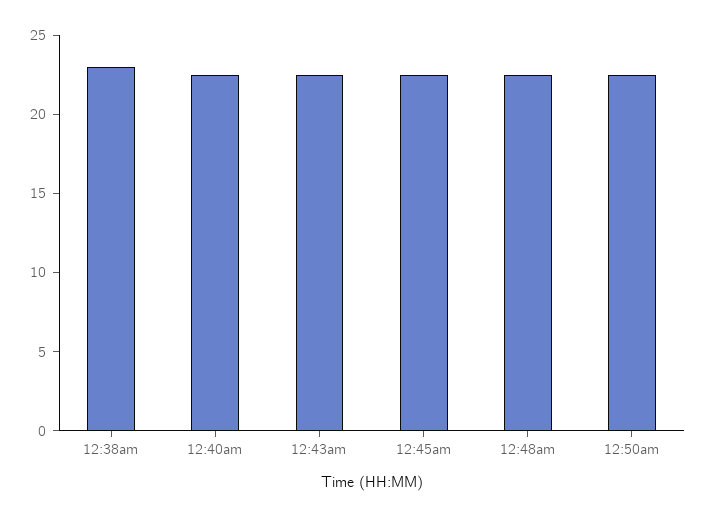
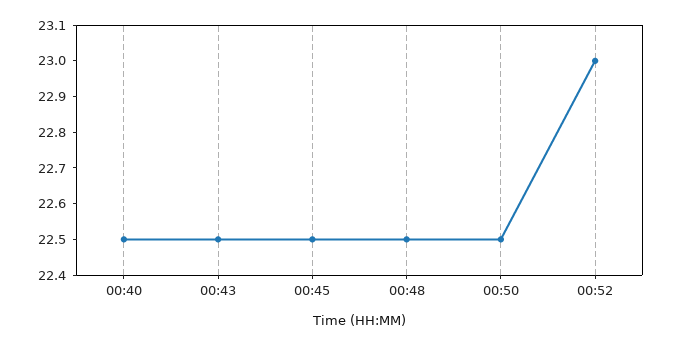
12:38am: 23 -> none
00:52: none -> 23

